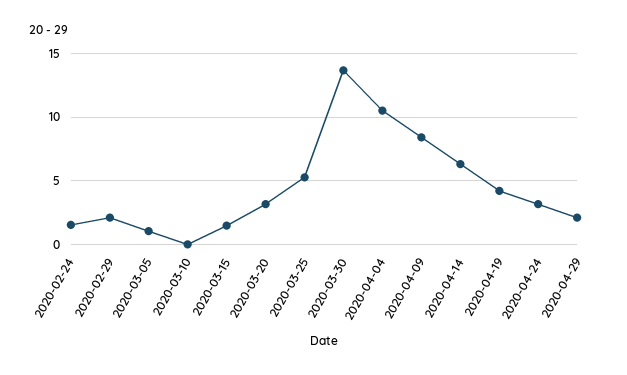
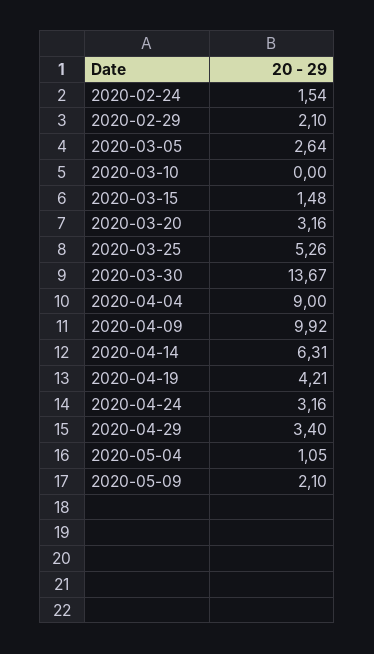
2020-03-05: 1 -> 2.64
2020-04-04: 10.5 -> 9
2020-04-09: 8.5 -> 9.92
2020-04-29: 2 -> 3.4
2020-05-04: none -> 1.05
2020-05-09: none -> 2.1

